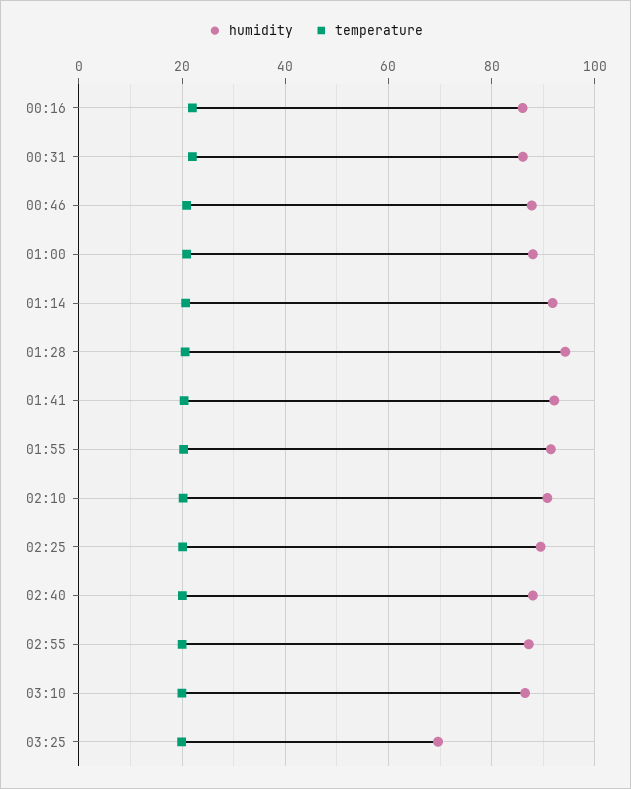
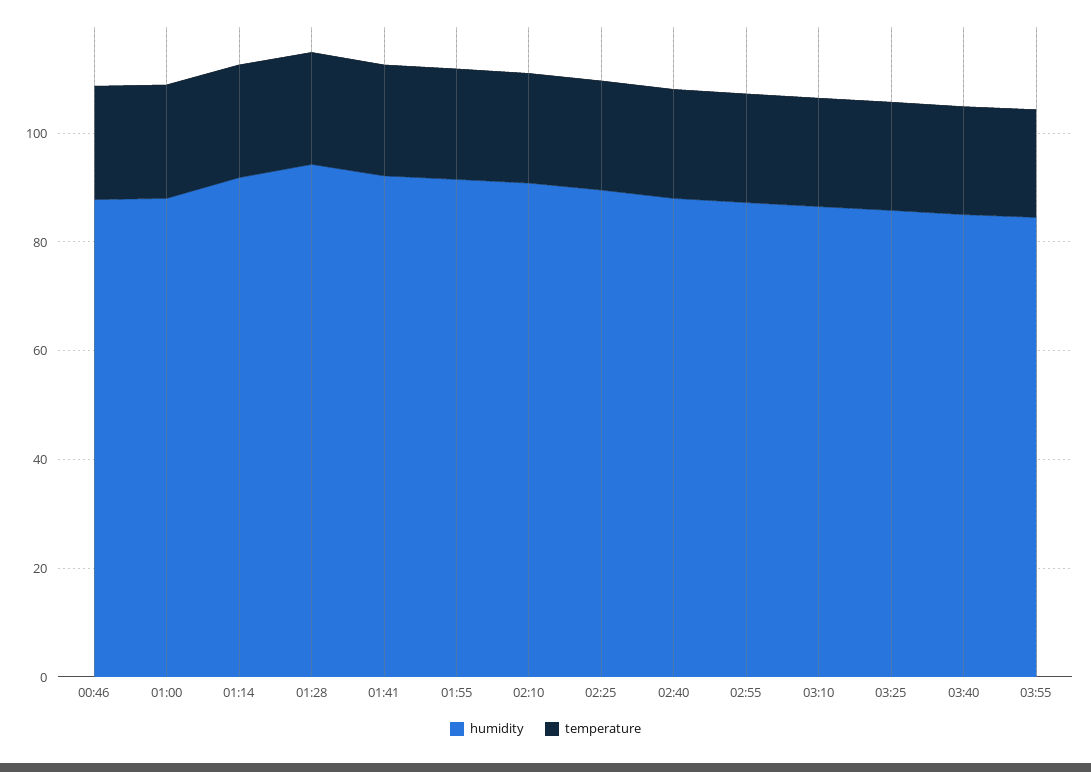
humidity, 00:16: 86 -> none
temperature, 00:16: 22 -> none
humidity, 00:31: 86 -> none
temperature, 00:31: 22 -> none
humidity, 03:25: 70 -> 85
humidity, 03:40: none -> 85
temperature, 03:40: none -> 20
humidity, 03:55: none -> 85
temperature, 03:55: none -> 20

